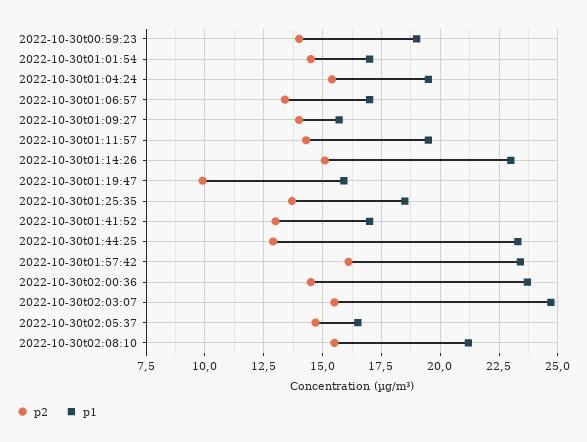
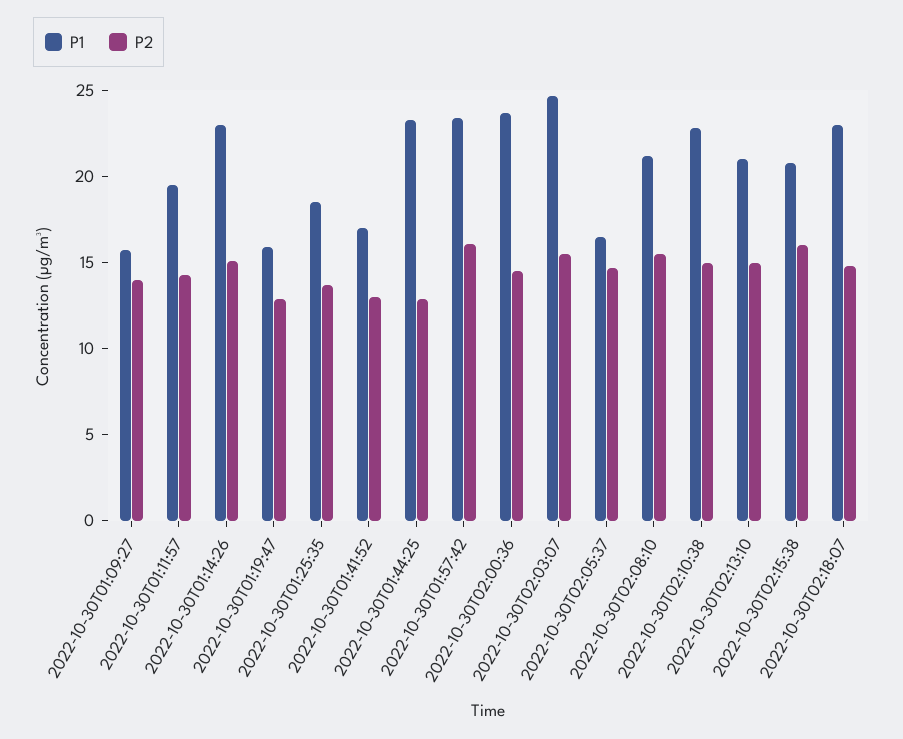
p2, 2022-10-30t00:59:23: 14 -> none
p1, 2022-10-30t00:59:23: 19 -> none
p2, 2022-10-30t01:01:54: 14.5 -> none
p1, 2022-10-30t01:01:54: 17 -> none
p2, 2022-10-30t01:04:24: 15.5 -> none
p1, 2022-10-30t01:04:24: 19.5 -> none
p2, 2022-10-30t01:06:57: 13.5 -> none
p1, 2022-10-30t01:06:57: 17 -> none
p2, 2022-10-30t01:19:47: 10 -> 13
p1, 2022-10-30T02:10:38: none -> 23
p2, 2022-10-30T02:10:38: none -> 15
p1, 2022-10-30T02:13:10: none -> 21
p2, 2022-10-30T02:13:10: none -> 15
p1, 2022-10-30T02:15:38: none -> 21
p2, 2022-10-30T02:15:38: none -> 16
p1, 2022-10-30T02:18:07: none -> 23
p2, 2022-10-30T02:18:07: none -> 15

